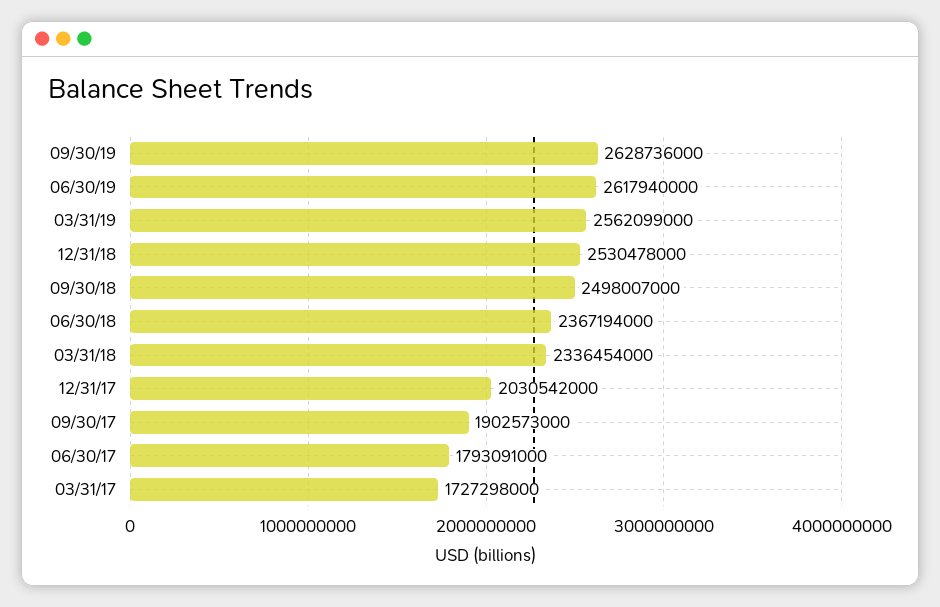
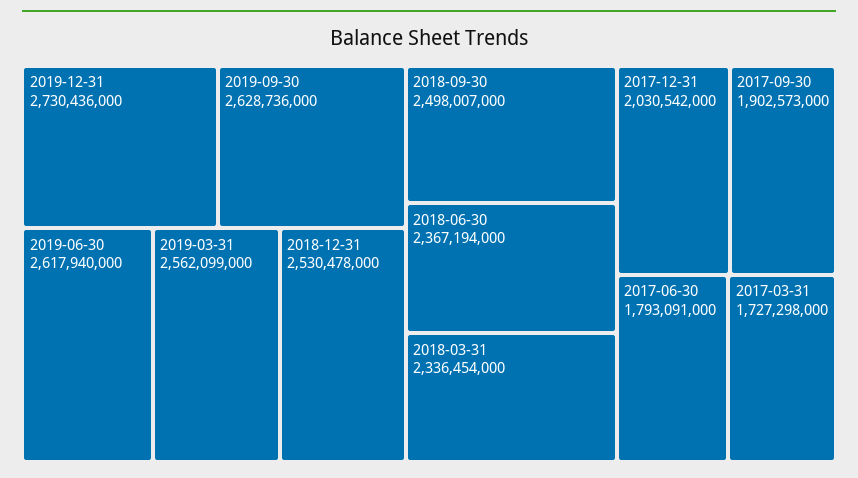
2019-12-31: none -> 2730436000

